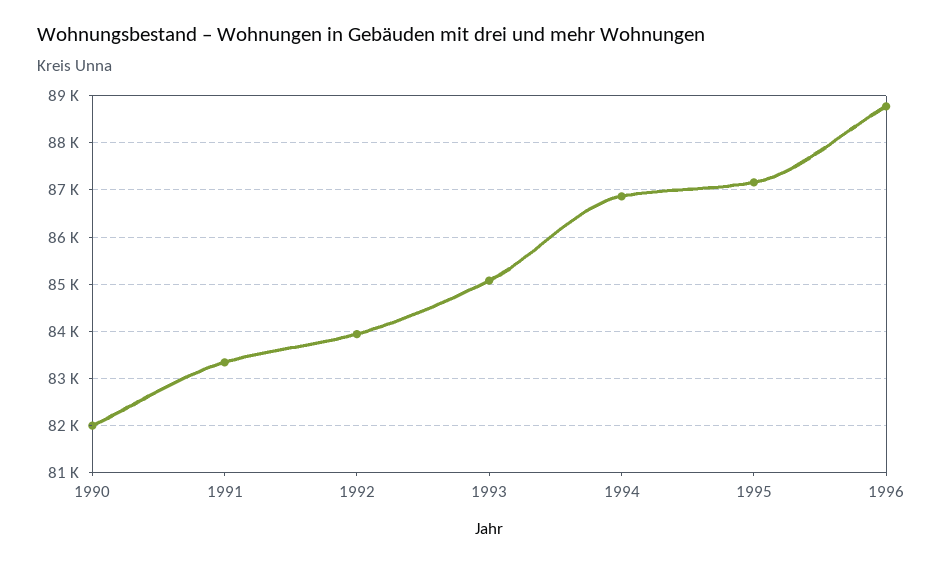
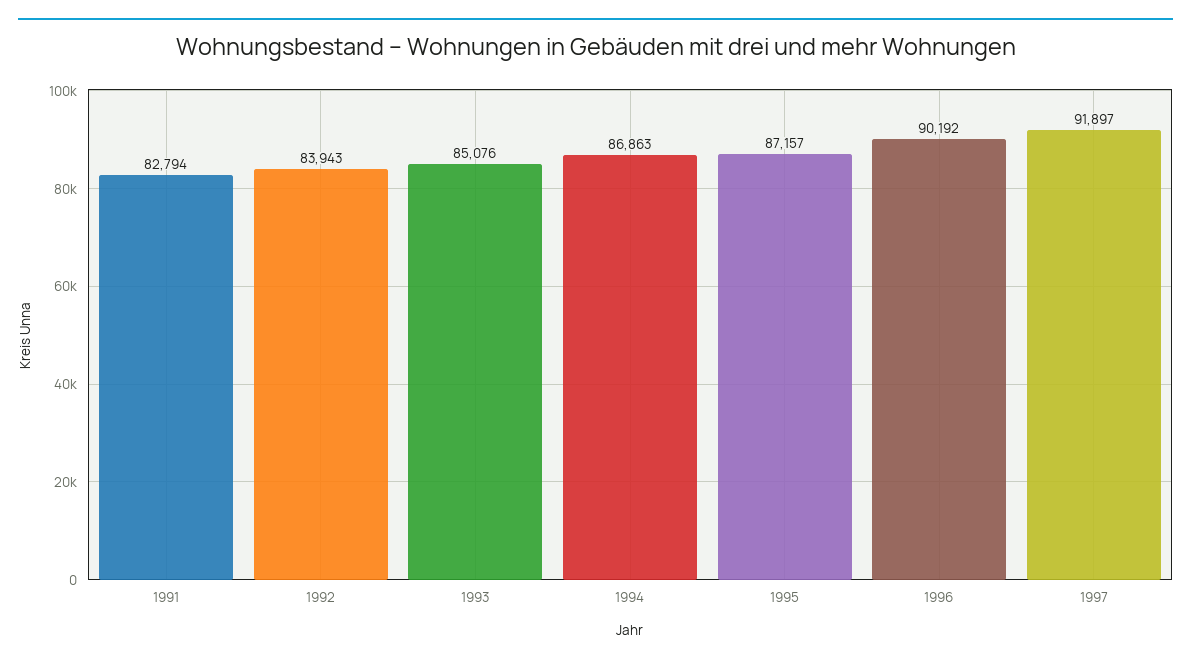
1990: 82000 -> none
1991: 83400 -> 82794
1996: 88800 -> 90192
1997: none -> 91897

